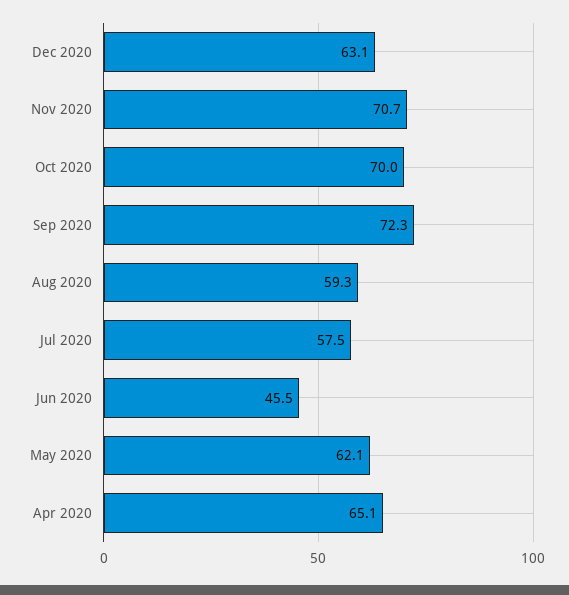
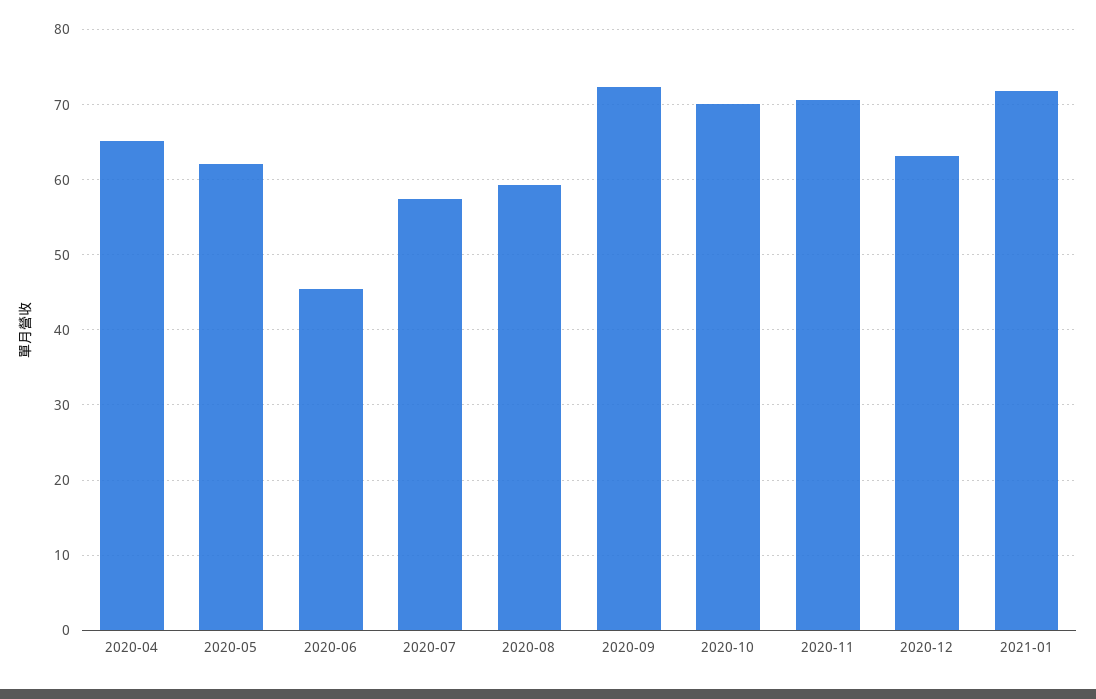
2021-01: none -> 72

